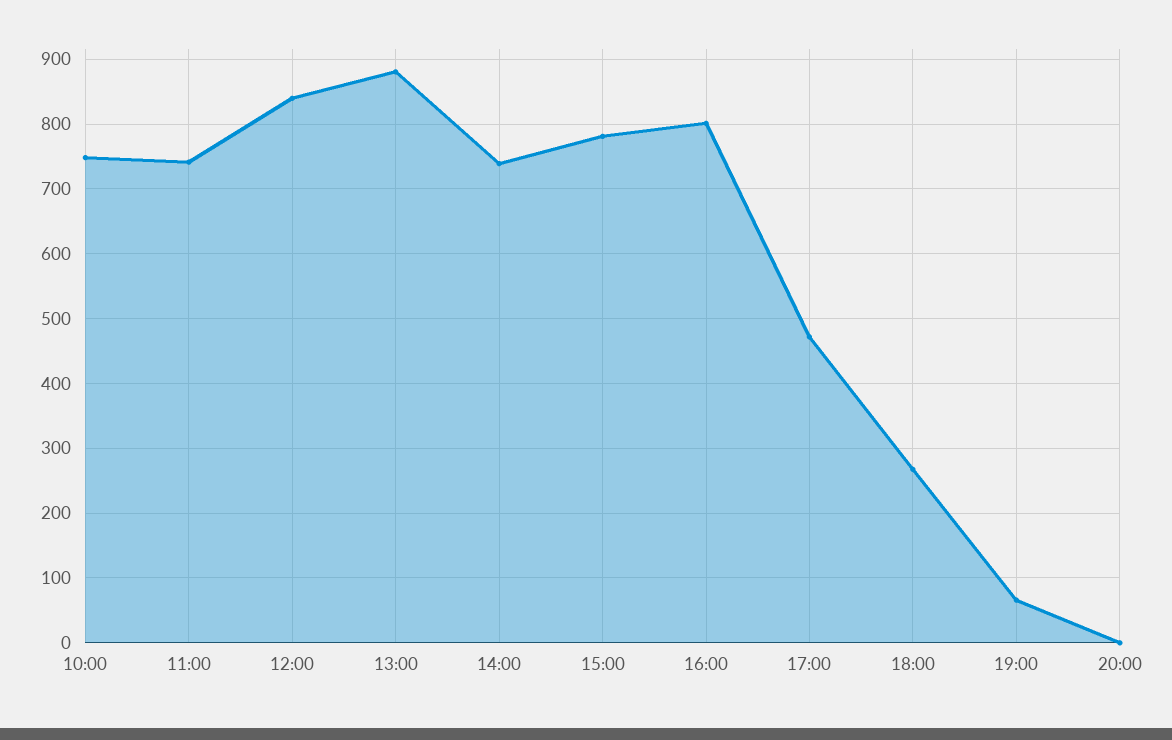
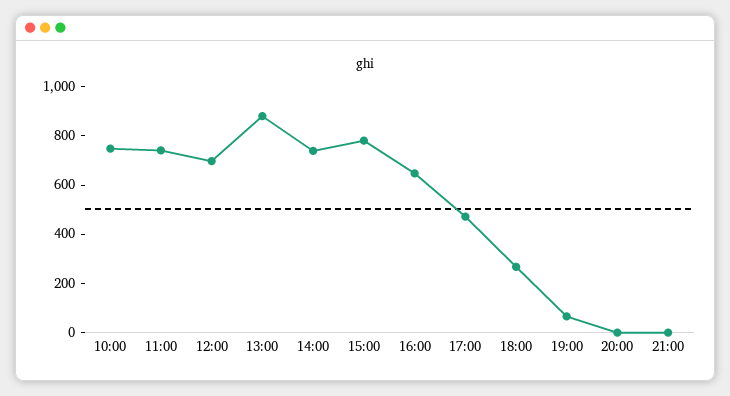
12:00: 840 -> 700
16:00: 800 -> 650
21:00: none -> 0

